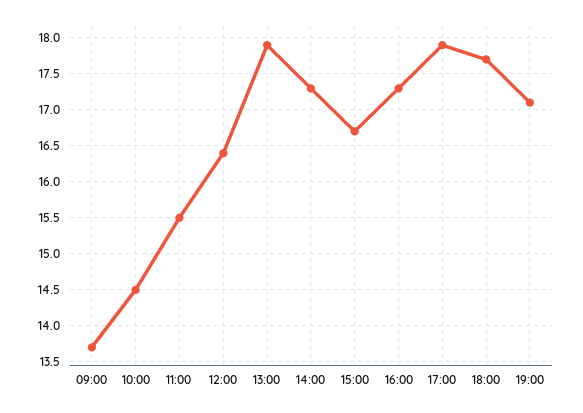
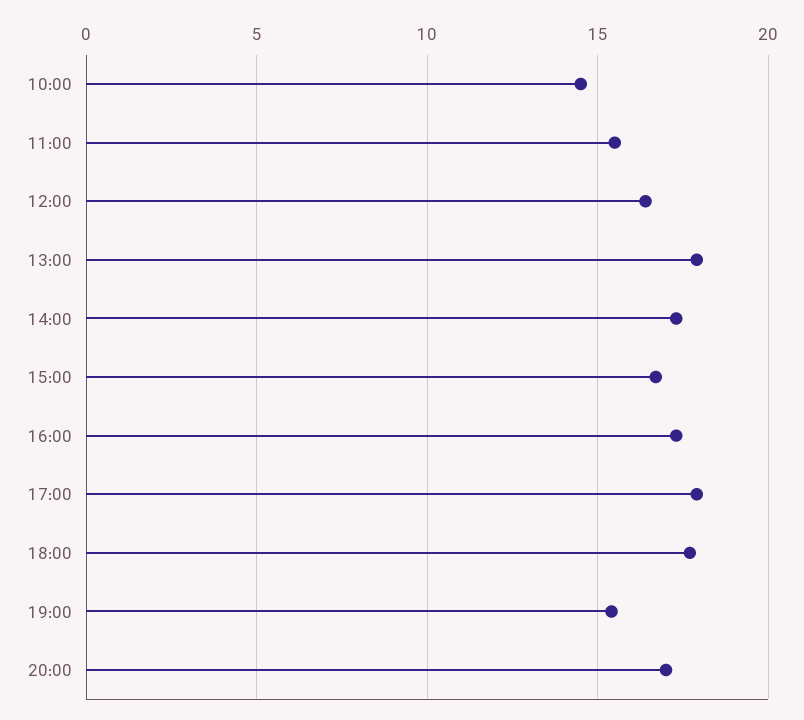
09:00: 13.7 -> none
19:00: 17.1 -> 15.5
20:00: none -> 17

